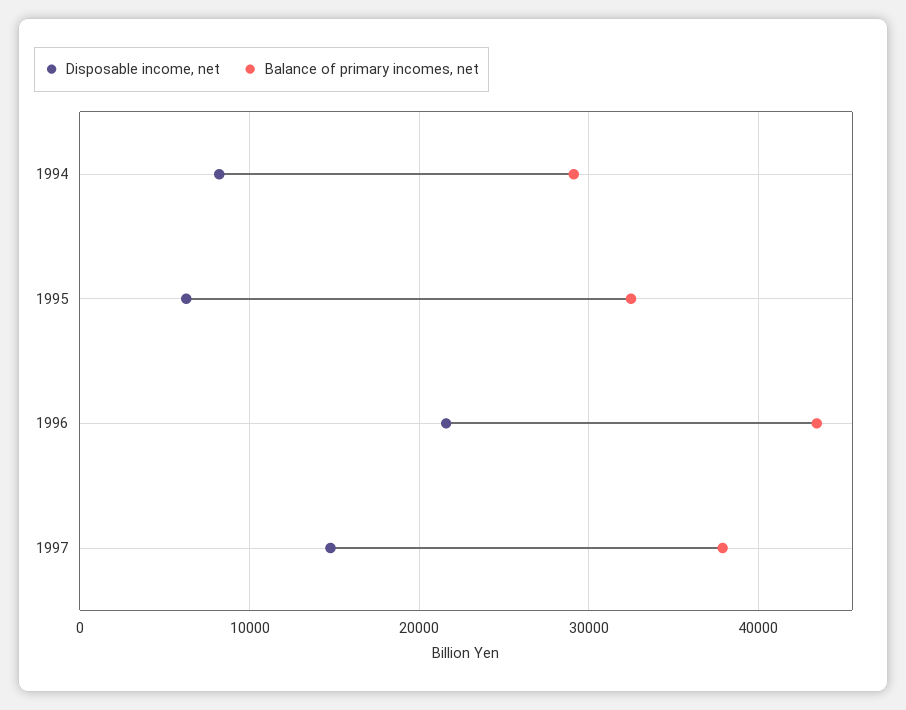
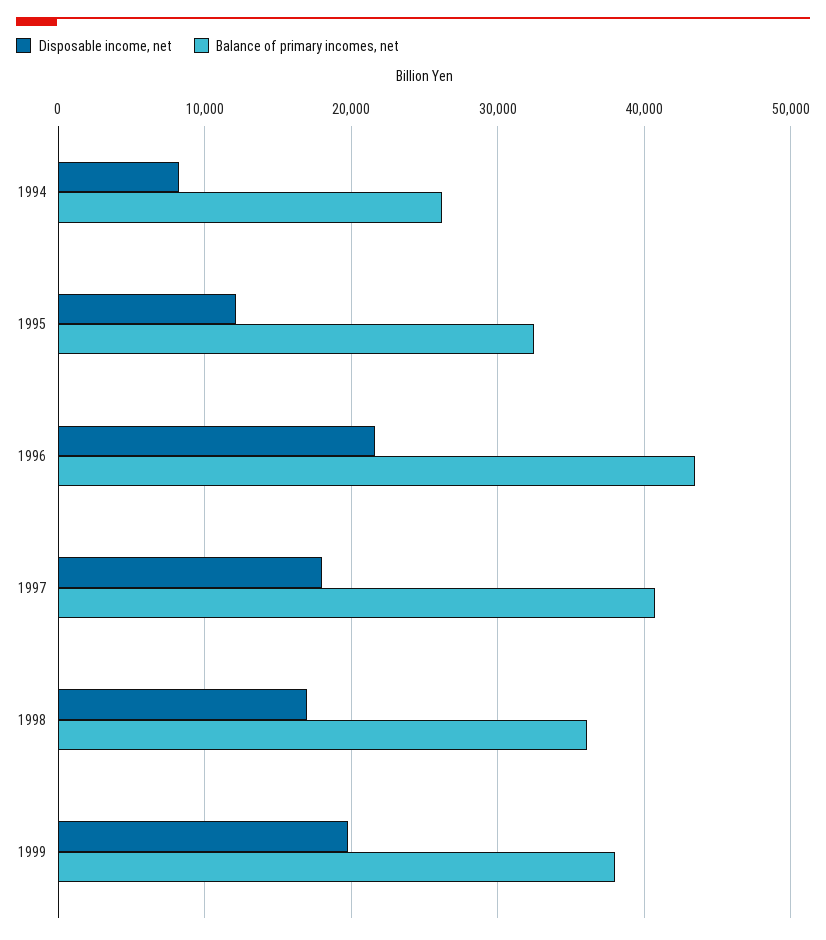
Balance of primary incomes, net, 1994: 29000 -> 26000
Disposable income, net, 1995: 6000 -> 12000
Disposable income, net, 1997: 15000 -> 18000
Balance of primary incomes, net, 1997: 38000 -> 41000
Disposable income, net, 1998: none -> 17000
Balance of primary incomes, net, 1998: none -> 36000
Disposable income, net, 1999: none -> 20000
Balance of primary incomes, net, 1999: none -> 38000

